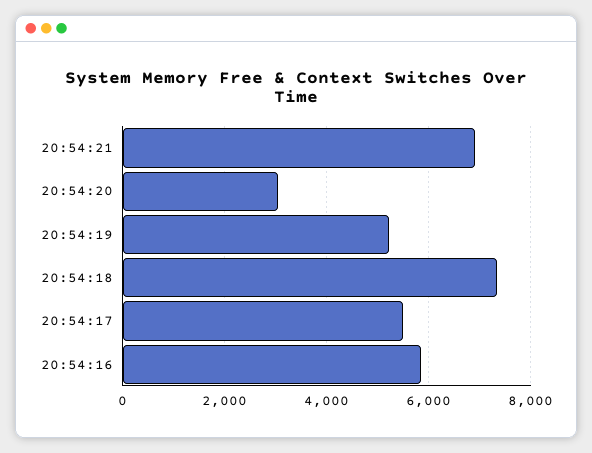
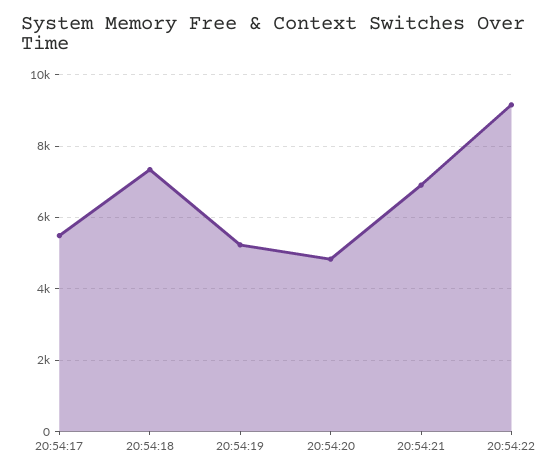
20:54:20: 3000 -> 4800
20:54:16: 5800 -> none
20:54:22: none -> 9200

